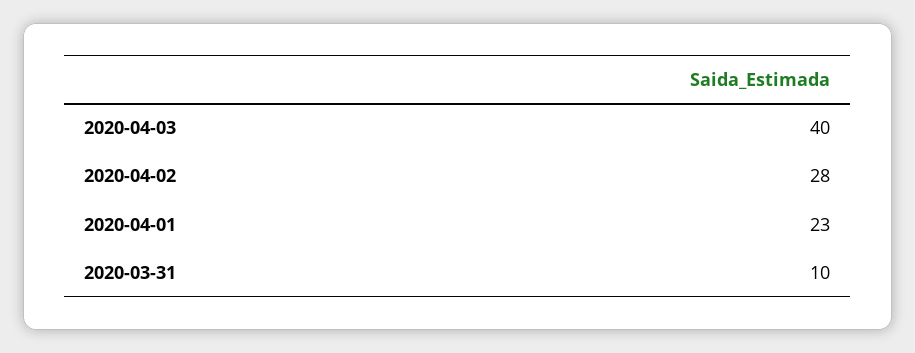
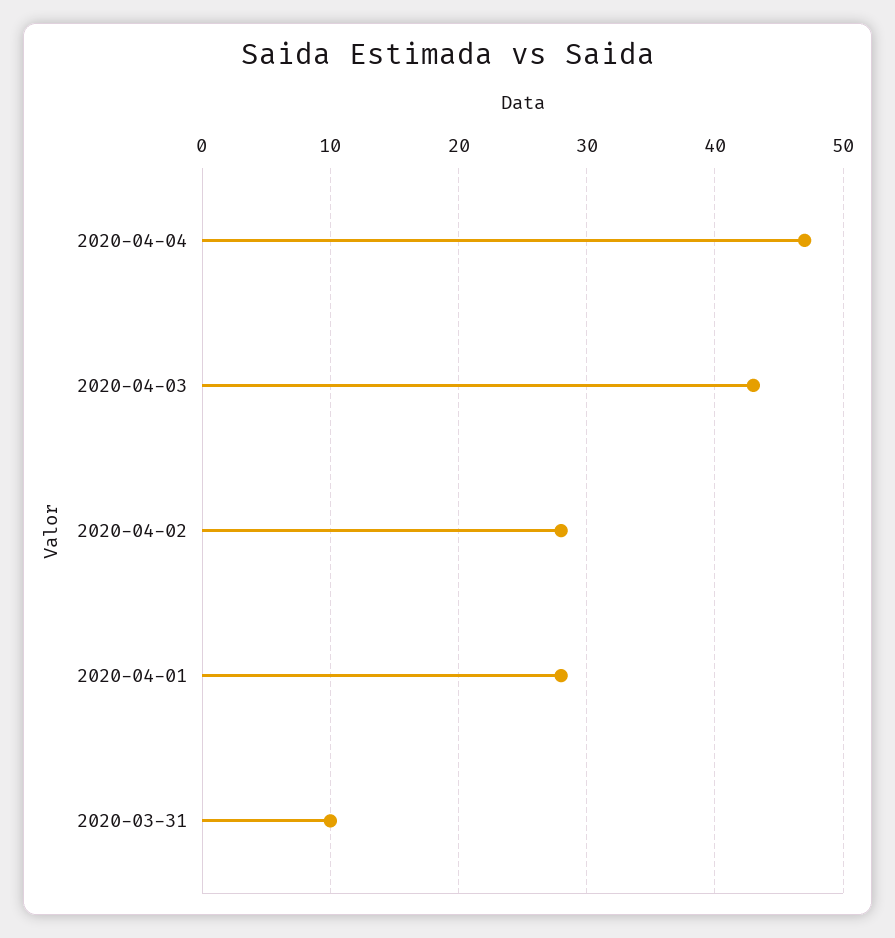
2020-04-03: 40 -> 43
2020-04-01: 23 -> 28
2020-04-04: none -> 47

